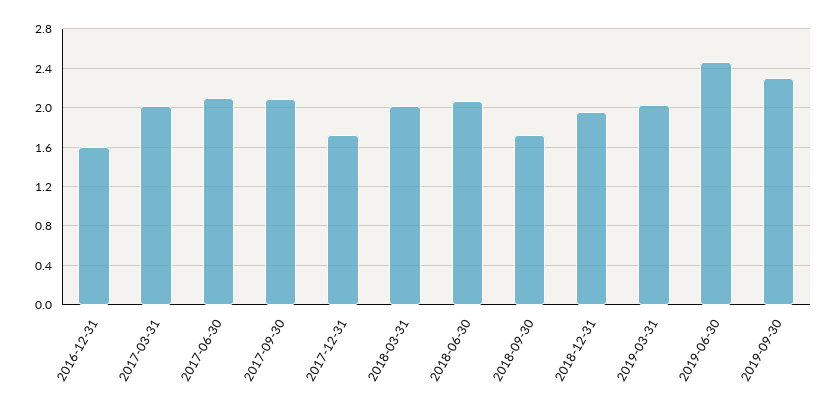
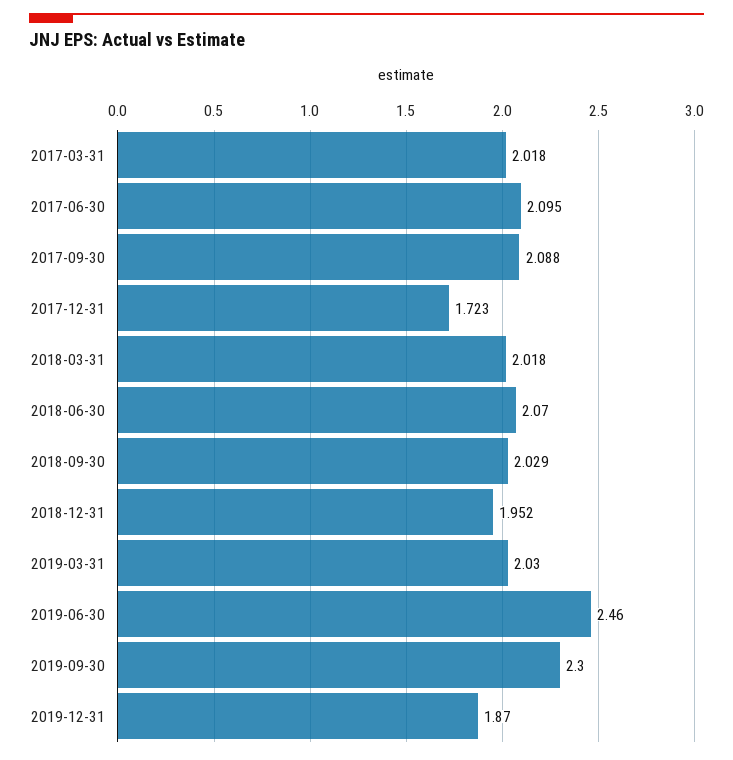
2016-12-31: 1.6 -> none
2018-09-30: 1.7 -> 2.029
2019-12-31: none -> 1.87

